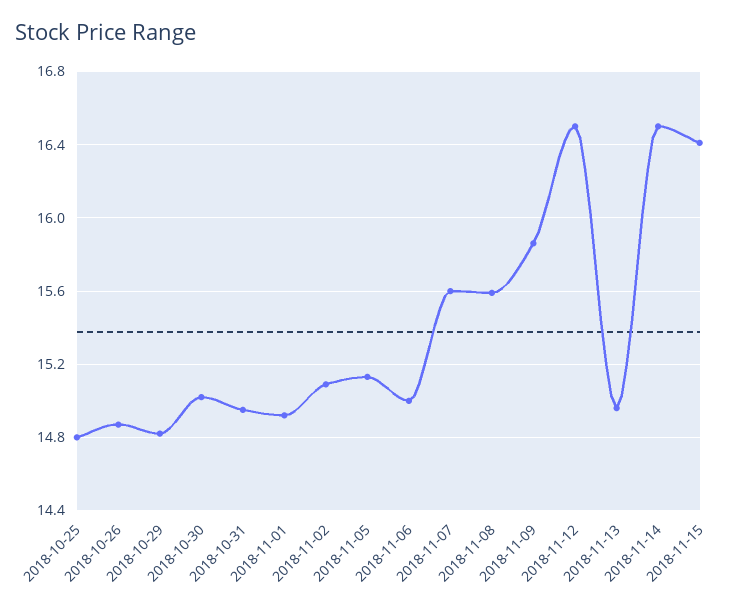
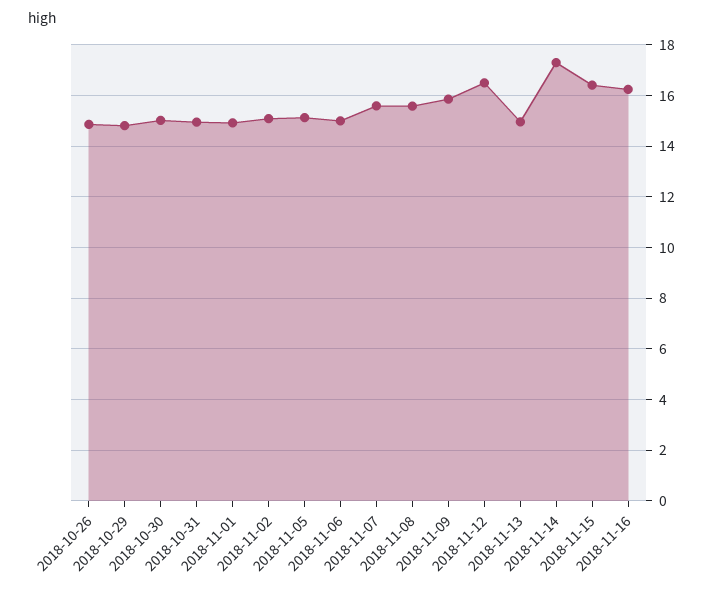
2018-10-25: 14.8 -> none
2018-11-14: 16.5 -> 17.25
2018-11-16: none -> 16.25

